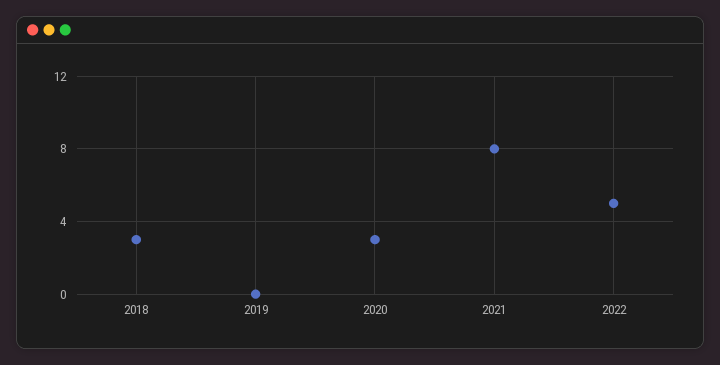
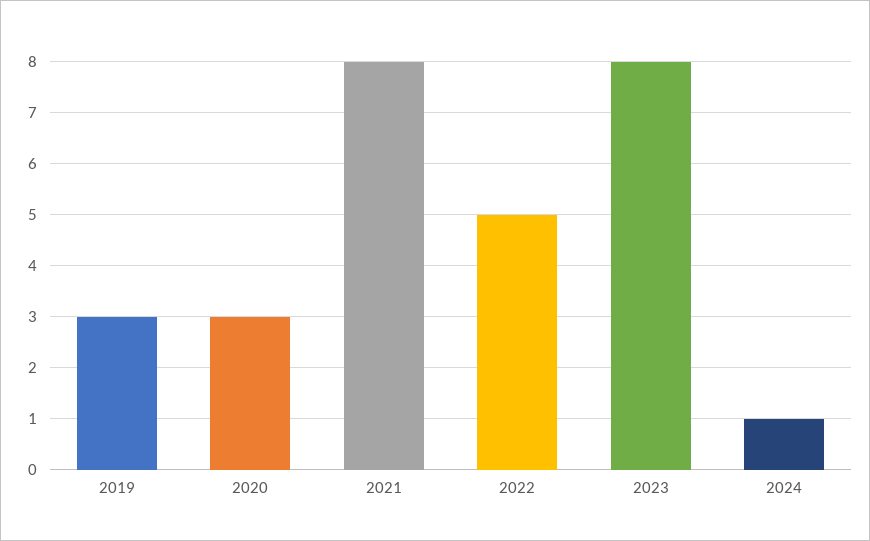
2018: 3 -> none
2019: 0 -> 3
2023: none -> 8
2024: none -> 1

